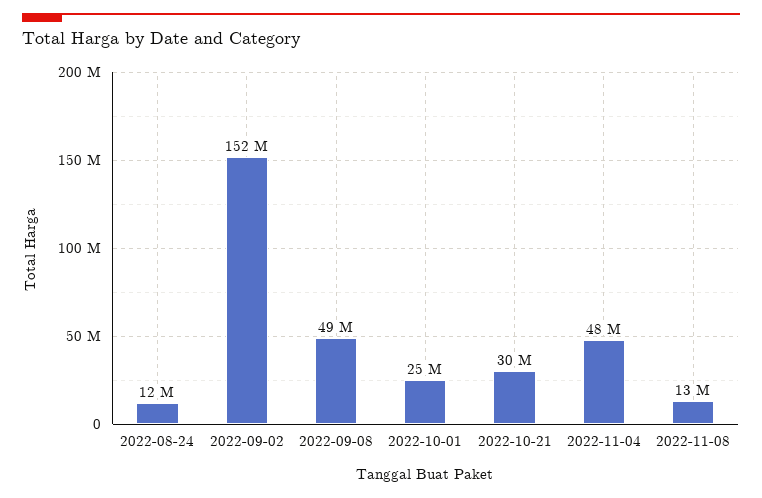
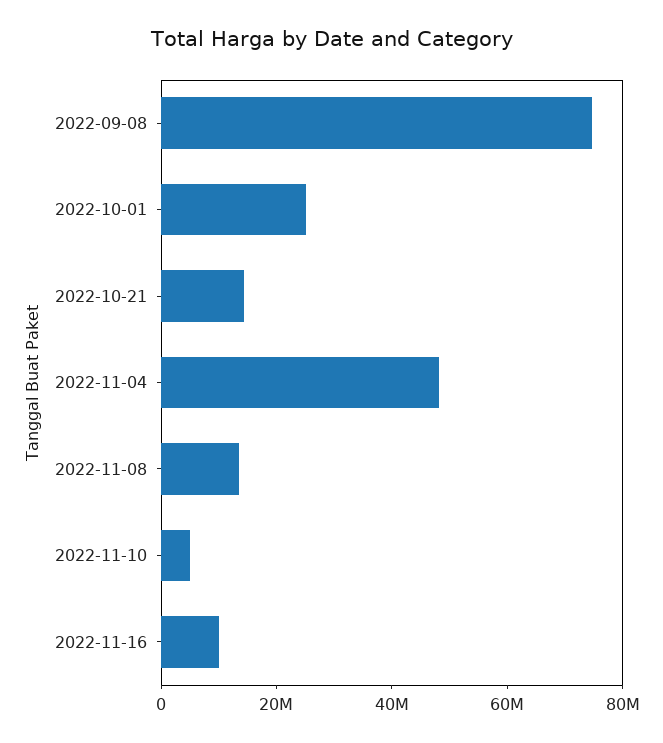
2022-08-24: 12000000 -> none
2022-09-02: 152000000 -> none
2022-09-08: 49000000 -> 75000000
2022-10-21: 30000000 -> 15000000
2022-11-10: none -> 5000000
2022-11-16: none -> 10000000

